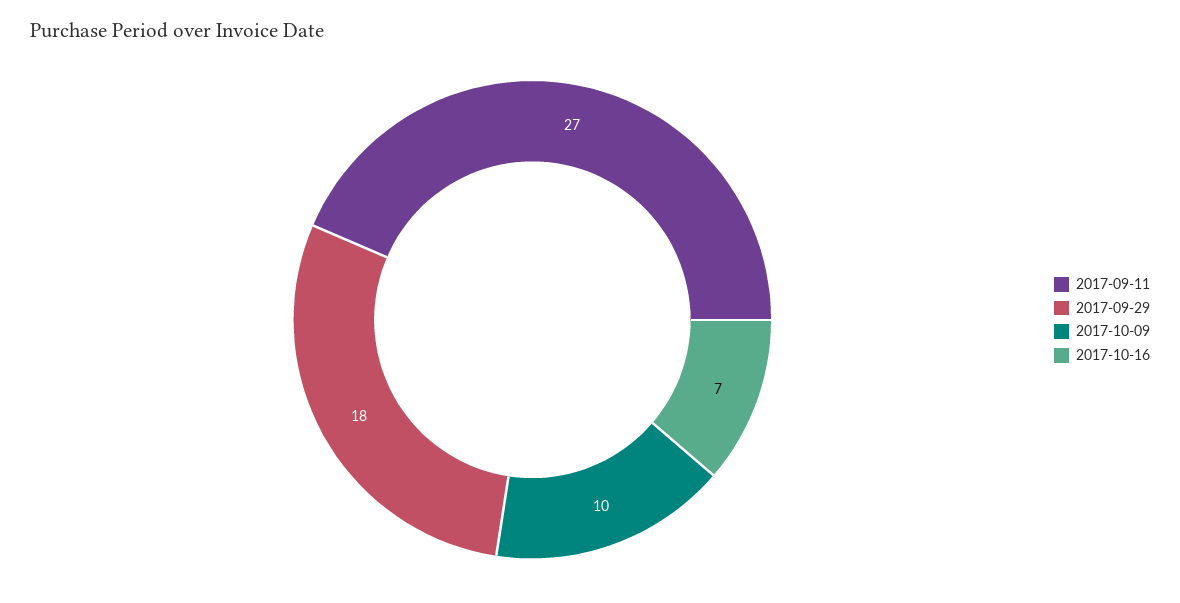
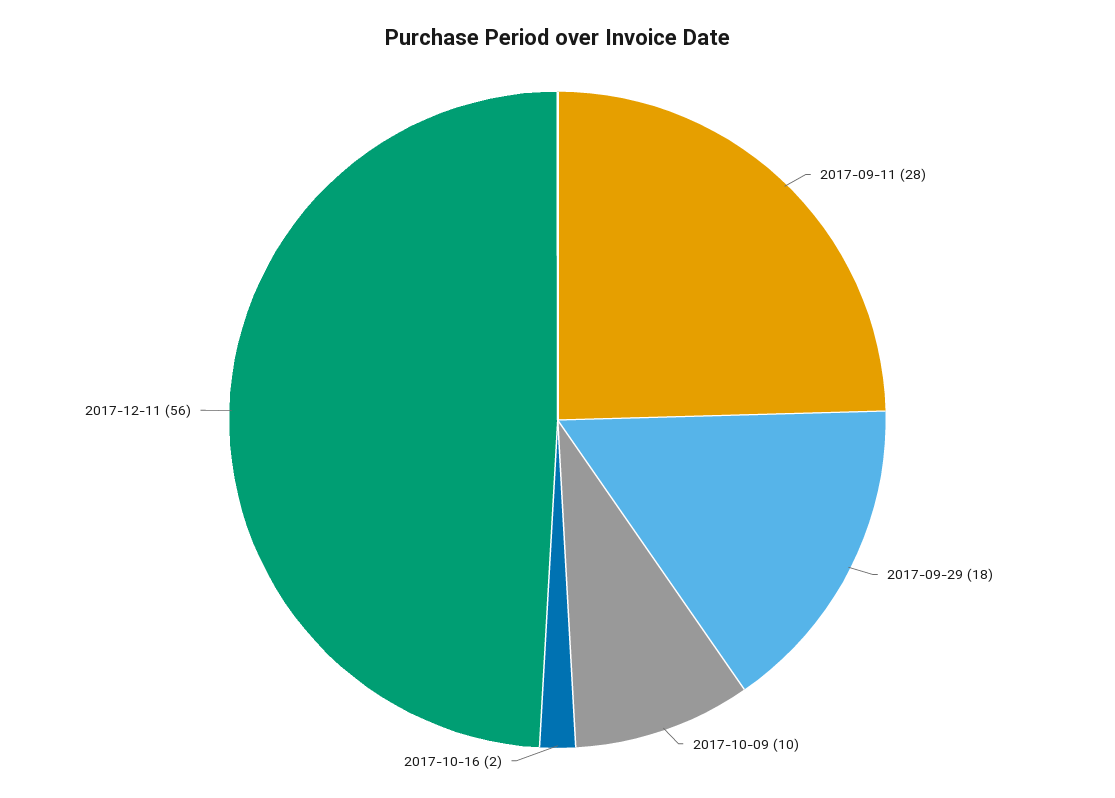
2017-09-11: 27 -> 28
2017-10-16: 7 -> 2
2017-12-11: none -> 56

